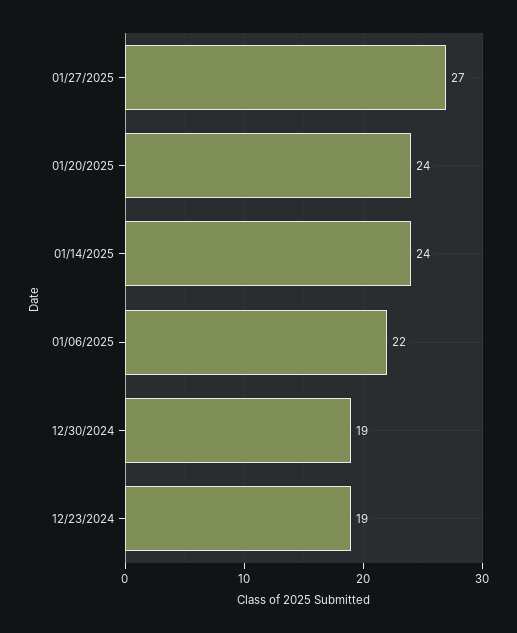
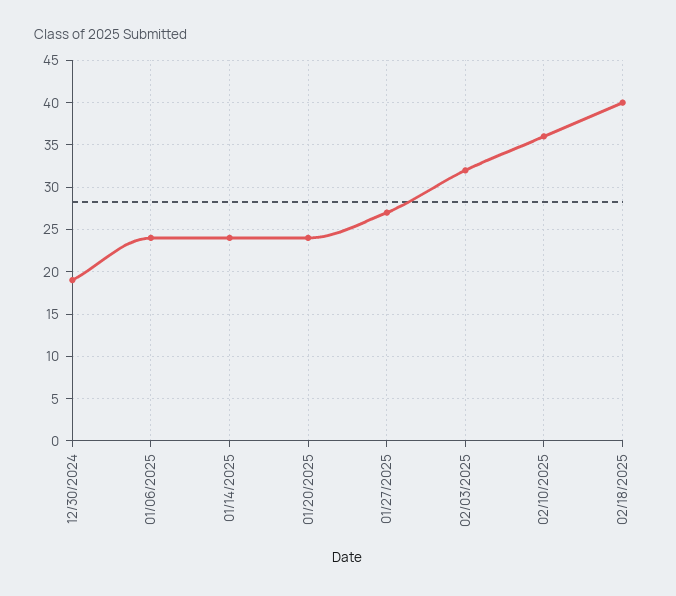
01/06/2025: 22 -> 24
12/23/2024: 19 -> none
02/03/2025: none -> 32
02/10/2025: none -> 36
02/18/2025: none -> 40

